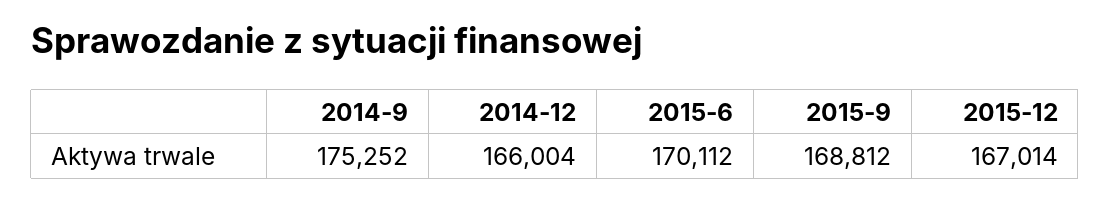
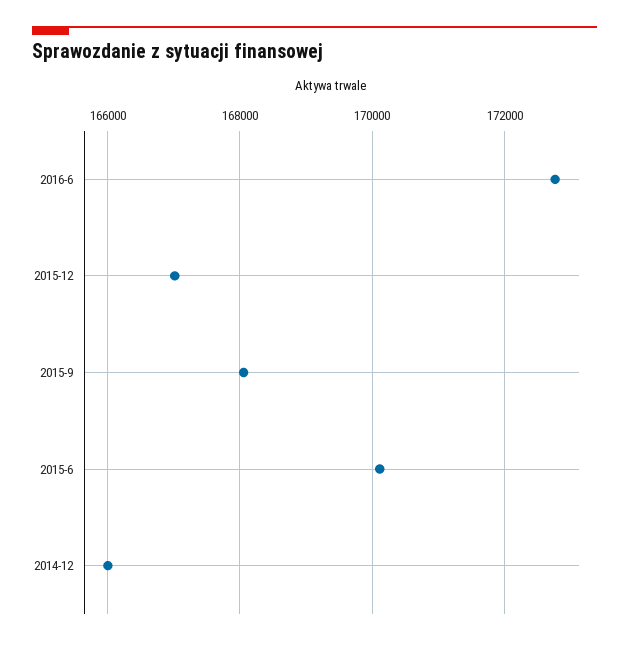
2014-9: 175252 -> none
2015-9: 168812 -> 168000
2016-6: none -> 172800

